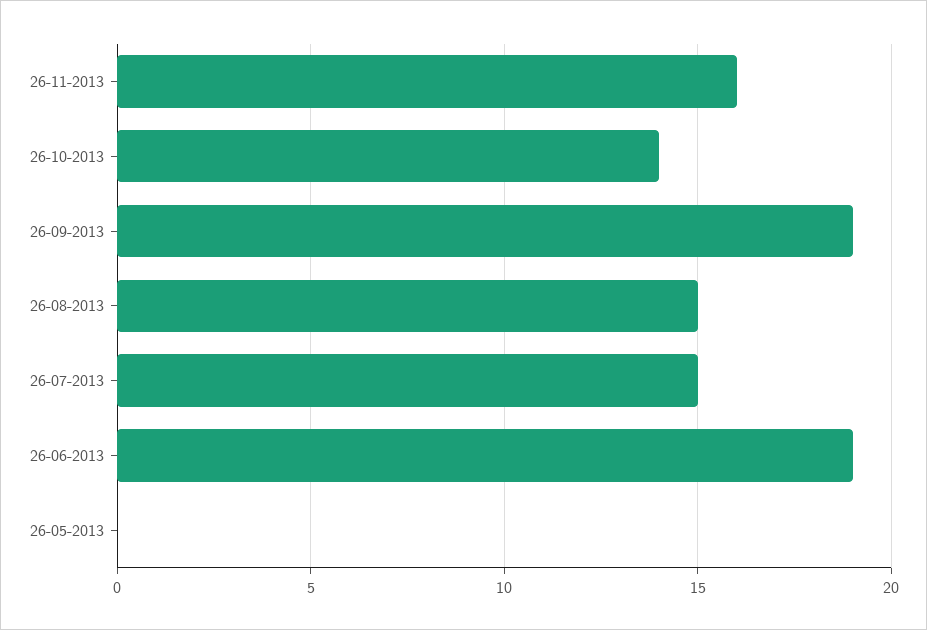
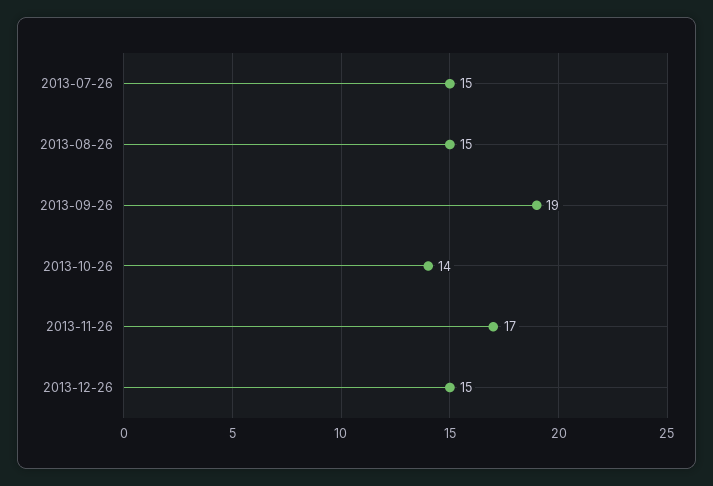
26-11-2013: 16 -> 17
26-06-2013: 19 -> none
26-05-2013: 0 -> none
2013-12-26: none -> 15

